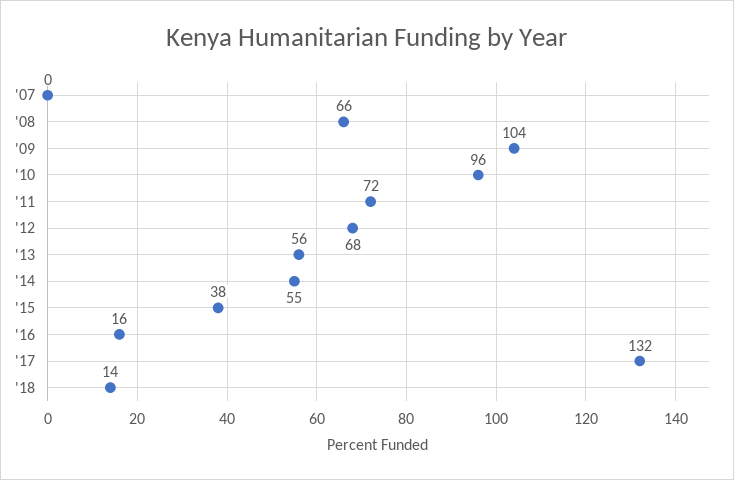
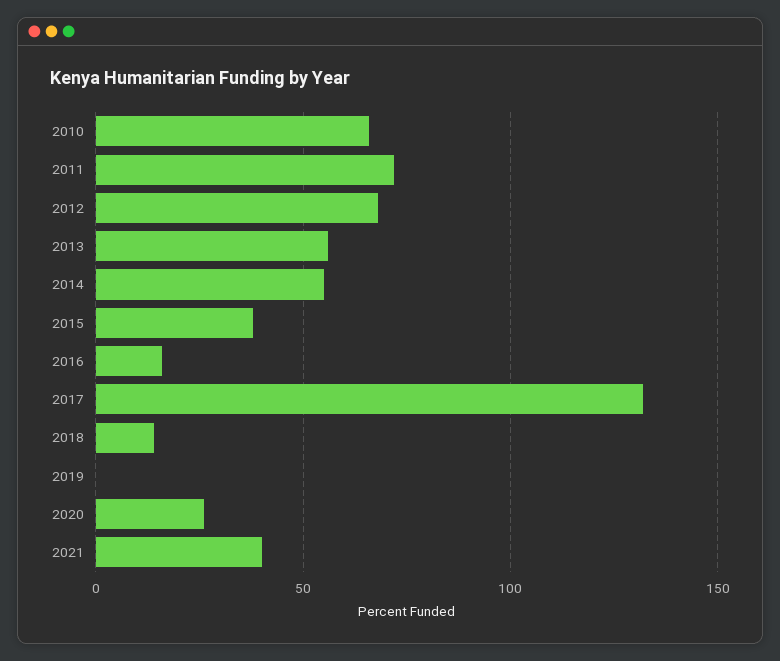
'07: 0 -> none
'08: 66 -> none
'09: 104 -> none
'10: 96 -> 65
2019: none -> 0
2020: none -> 25
2021: none -> 40

